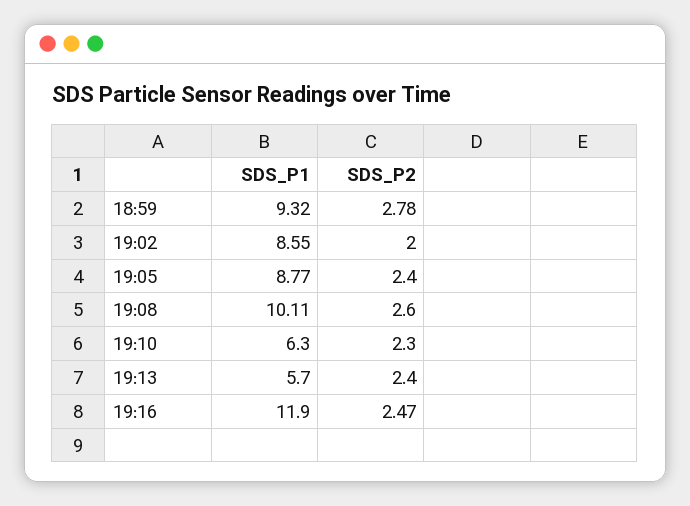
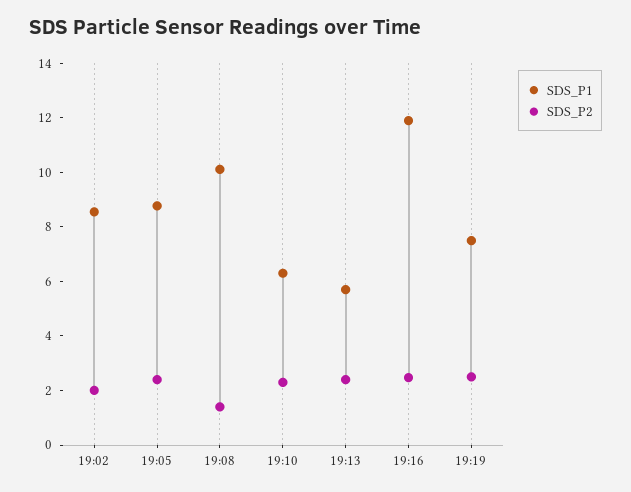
SDS_P1, 18:59: 9.32 -> none
SDS_P2, 18:59: 2.78 -> none
SDS_P2, 19:08: 2.6 -> 1.5
SDS_P1, 19:19: none -> 7.5
SDS_P2, 19:19: none -> 2.5

